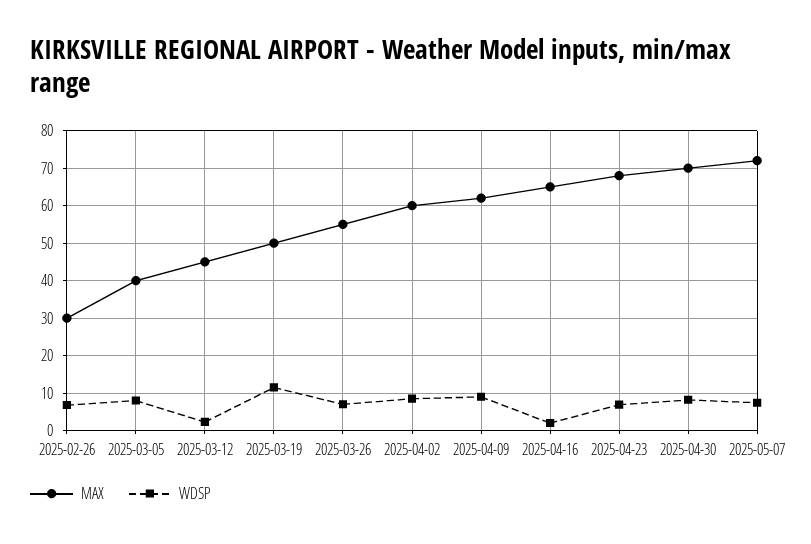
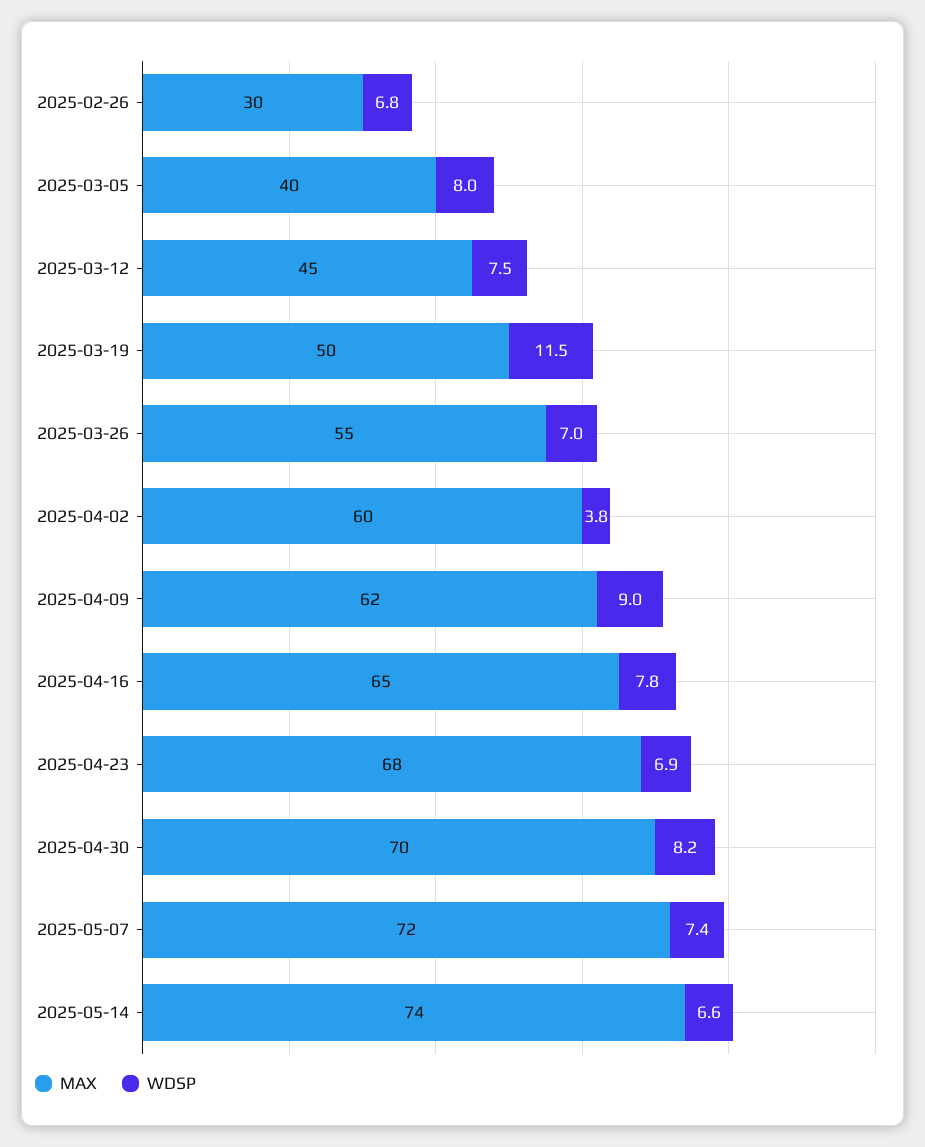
WDSP, 2025-03-12: 2 -> 7.5
WDSP, 2025-04-02: 8 -> 3.8
WDSP, 2025-04-16: 2 -> 7.8
MAX, 2025-05-14: none -> 74
WDSP, 2025-05-14: none -> 6.6

